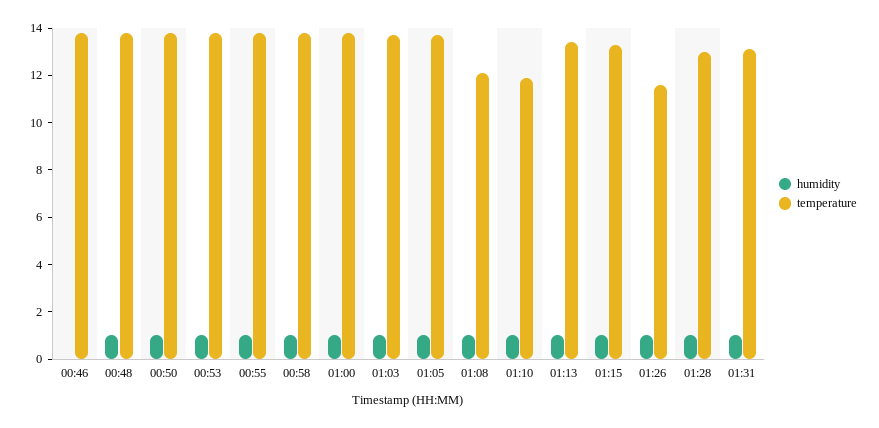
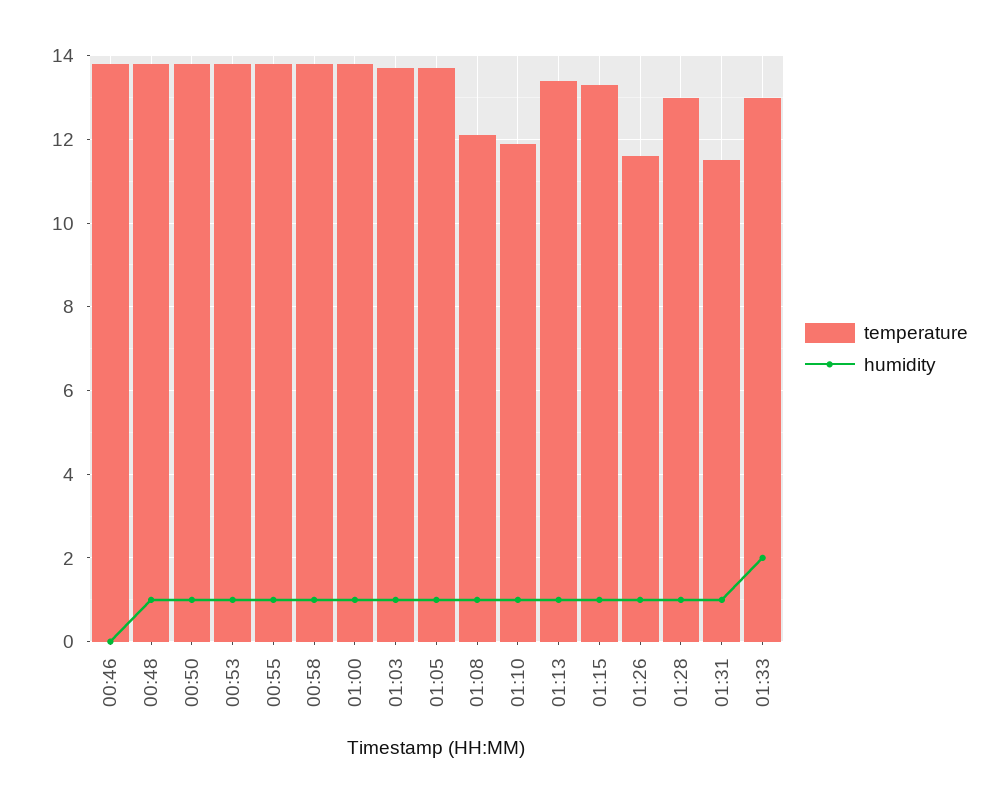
temperature, 01:31: 13 -> 11.5
temperature, 01:33: none -> 13
humidity, 01:33: none -> 2

